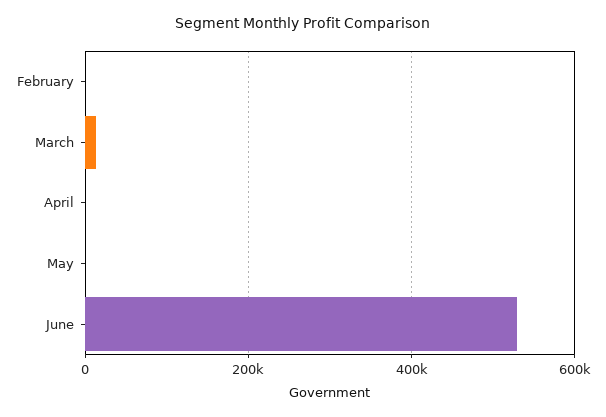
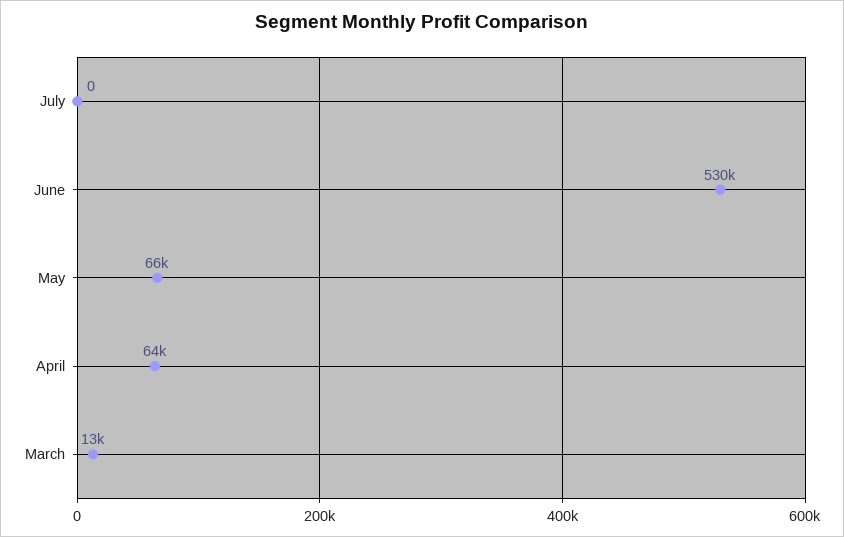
February: 0 -> none
April: 0 -> 64000
May: 0 -> 66000
July: none -> 0

